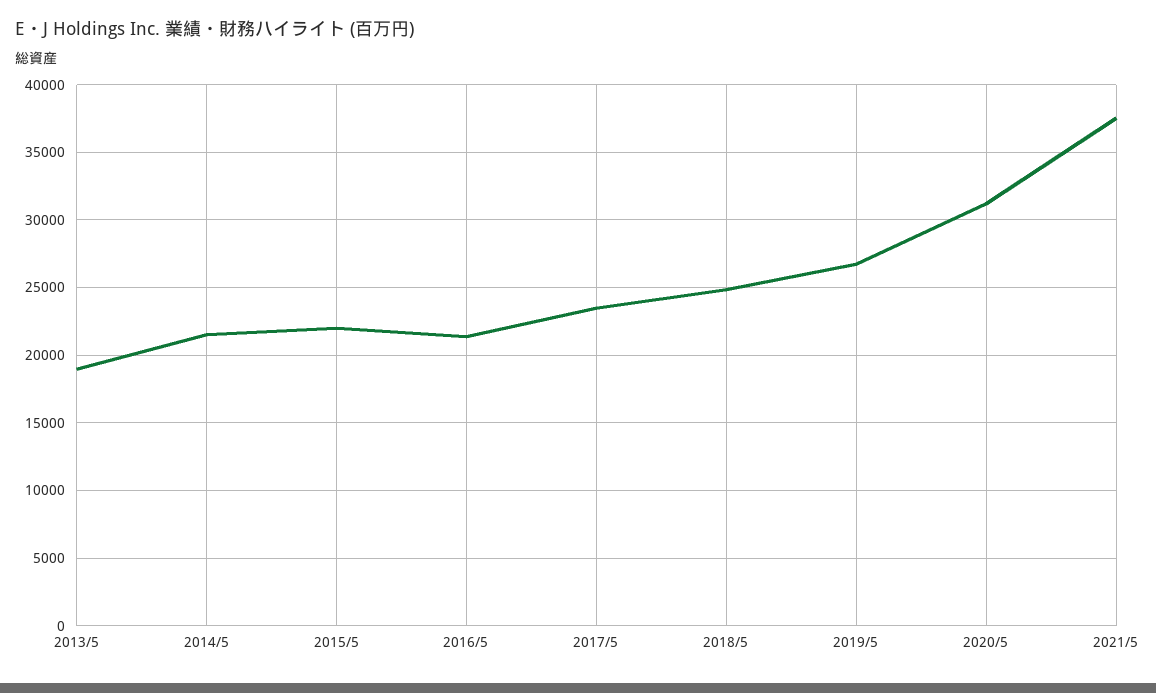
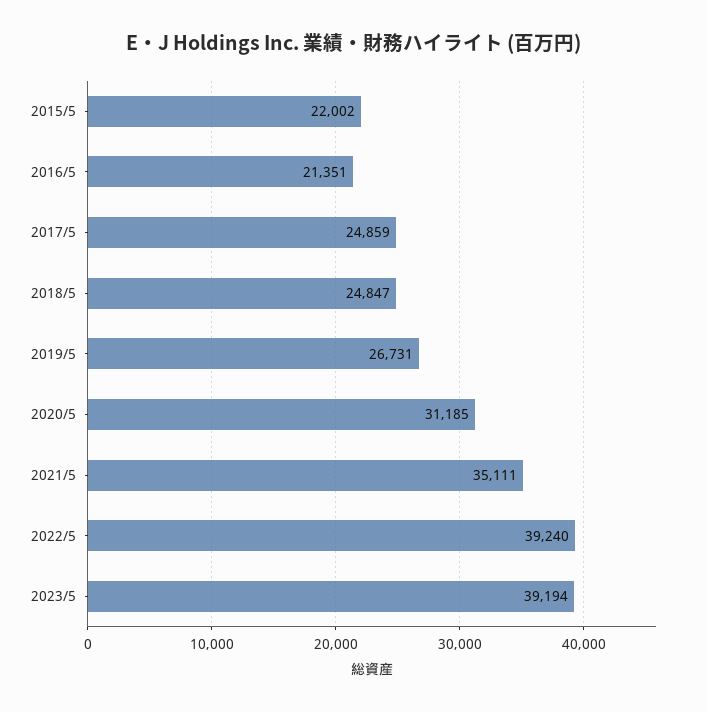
2013/5: 19000 -> none
2014/5: 21500 -> none
2017/5: 23500 -> 24859
2021/5: 37500 -> 35111
2022/5: none -> 39240
2023/5: none -> 39194

